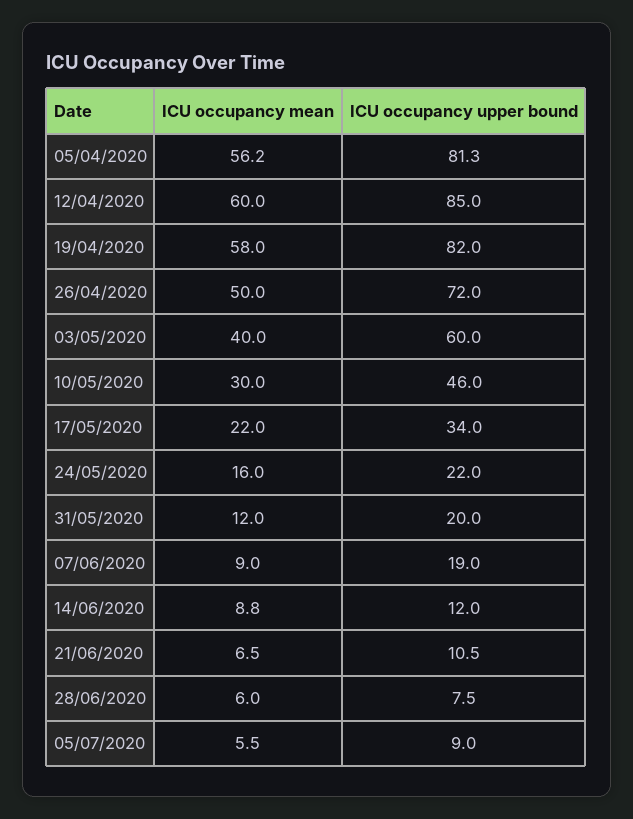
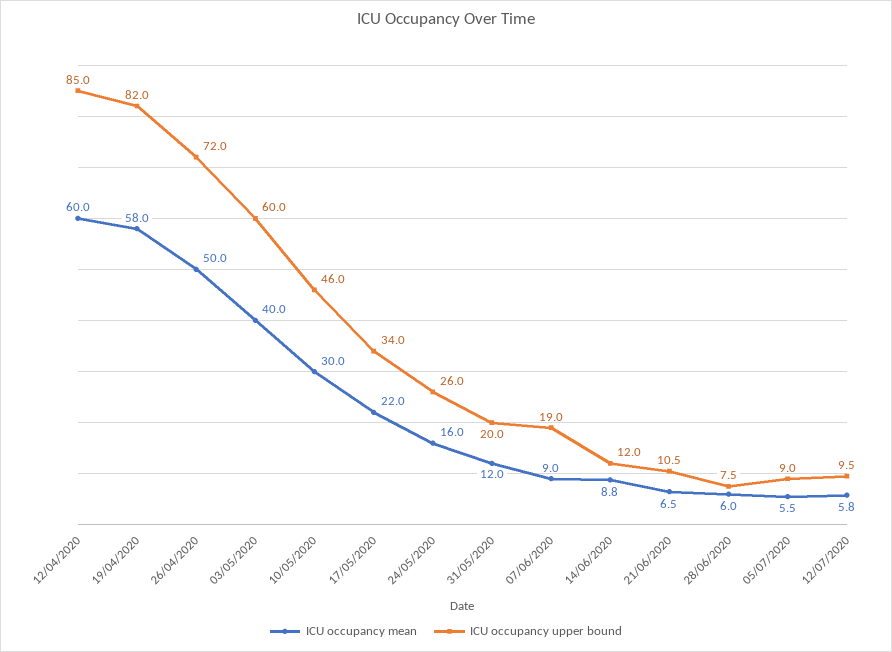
ICU occupancy mean, 05/04/2020: 56.2 -> none
ICU occupancy upper bound, 05/04/2020: 81.3 -> none
ICU occupancy upper bound, 24/05/2020: 22 -> 26
ICU occupancy mean, 12/07/2020: none -> 5.8
ICU occupancy upper bound, 12/07/2020: none -> 9.5

